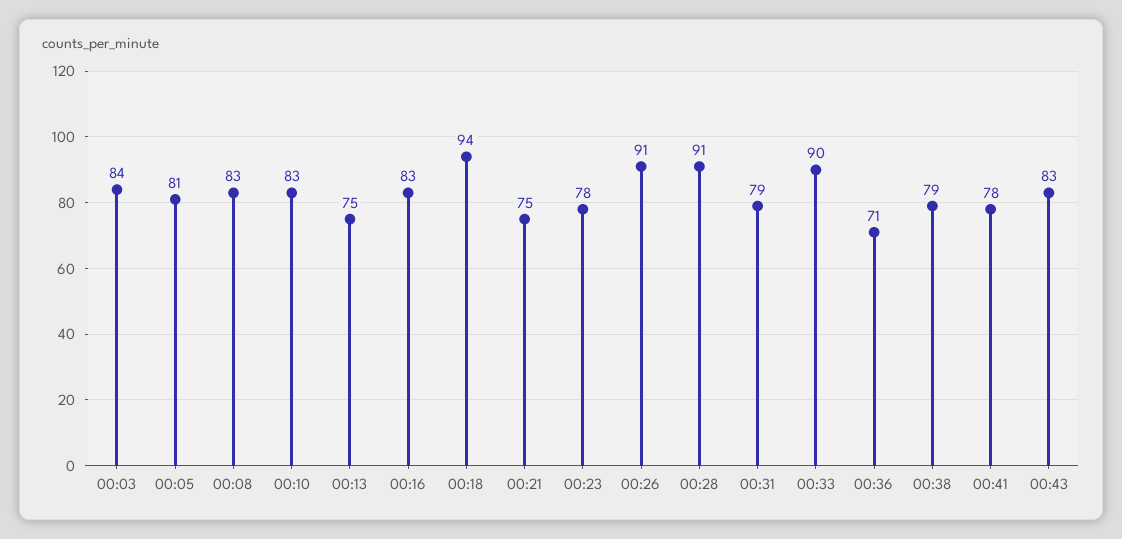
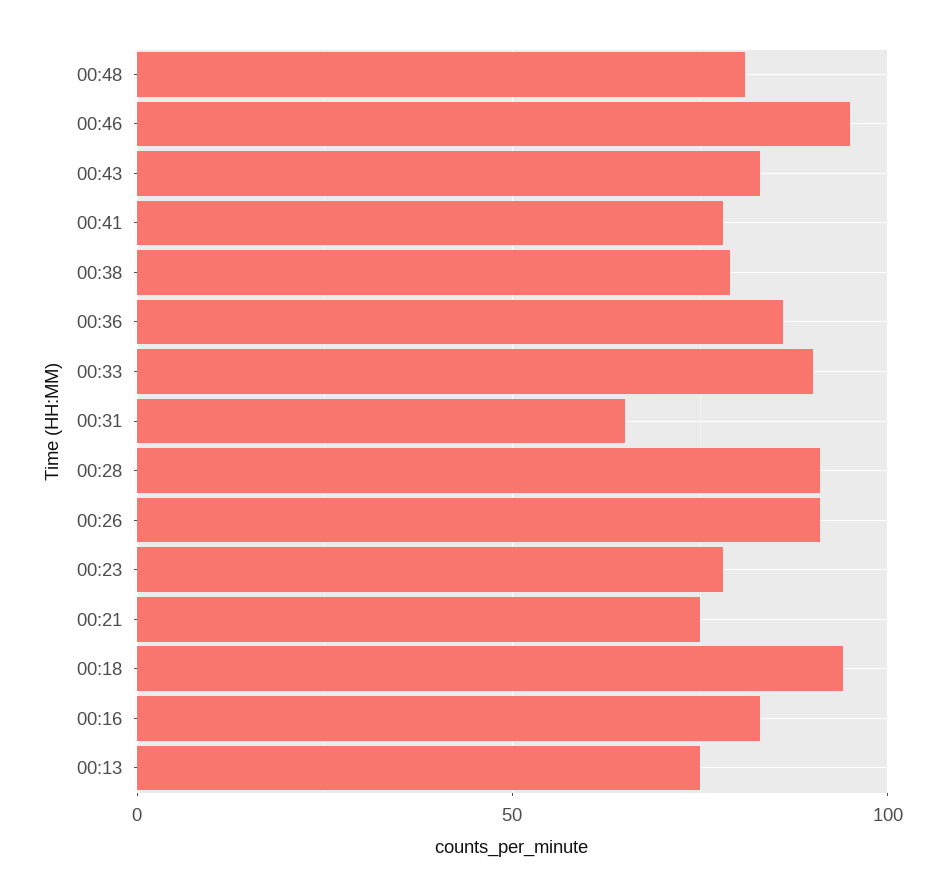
00:03: 84 -> none
00:05: 81 -> none
00:08: 83 -> none
00:10: 83 -> none
00:31: 79 -> 65
00:36: 71 -> 85
00:48: none -> 80
00:46: none -> 95

